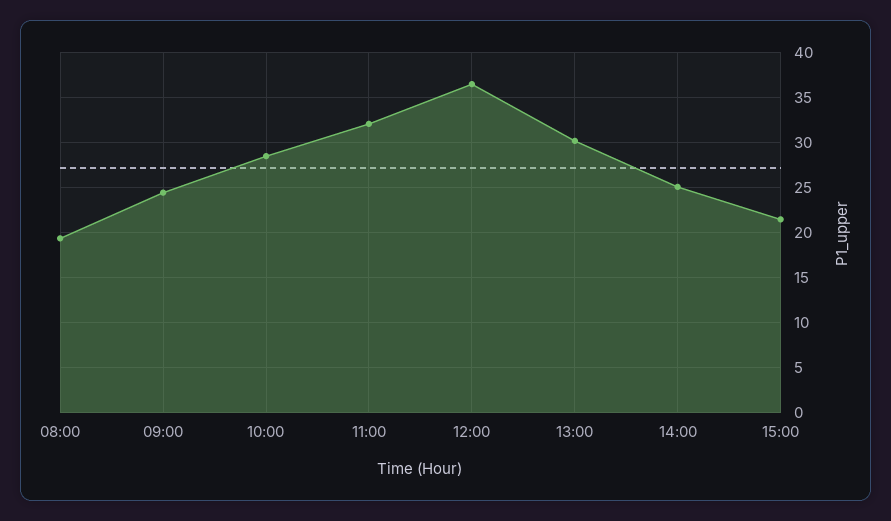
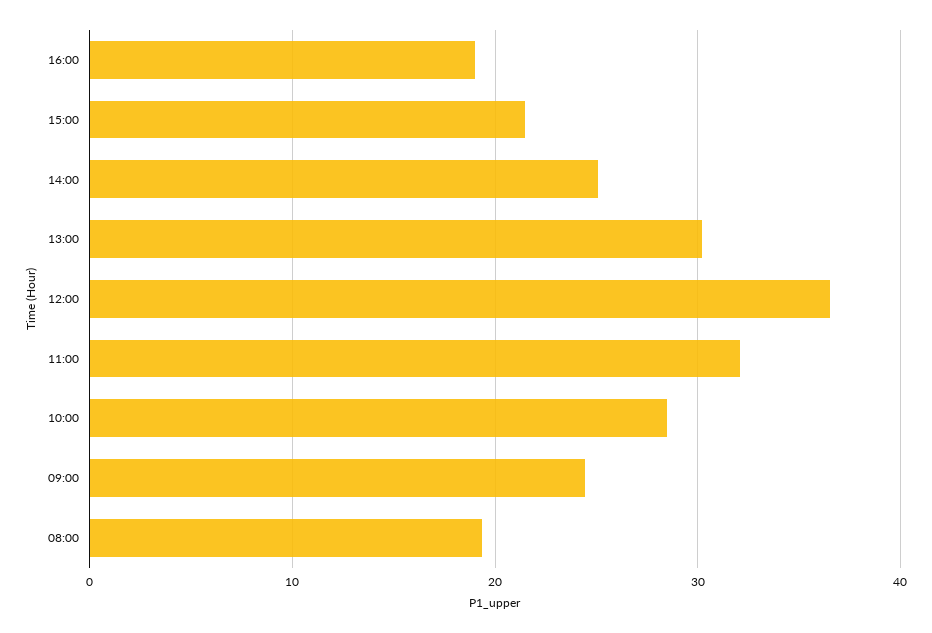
16:00: none -> 19

